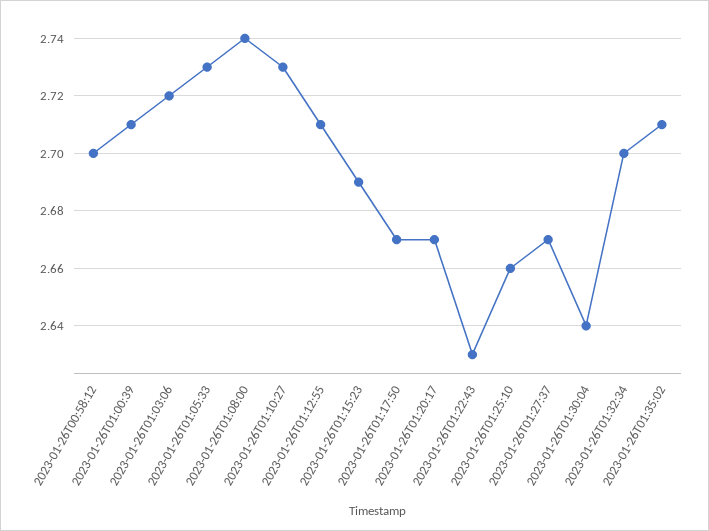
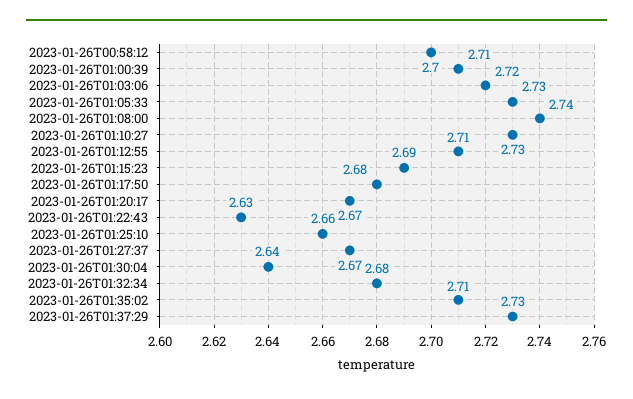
2023-01-26T01:17:50: 2.67 -> 2.68
2023-01-26T01:32:34: 2.7 -> 2.68
2023-01-26T01:37:29: none -> 2.73

